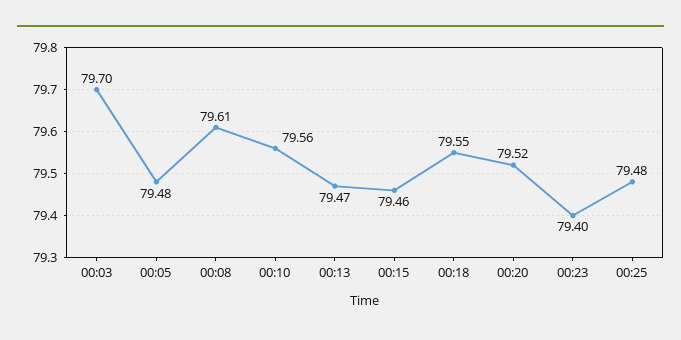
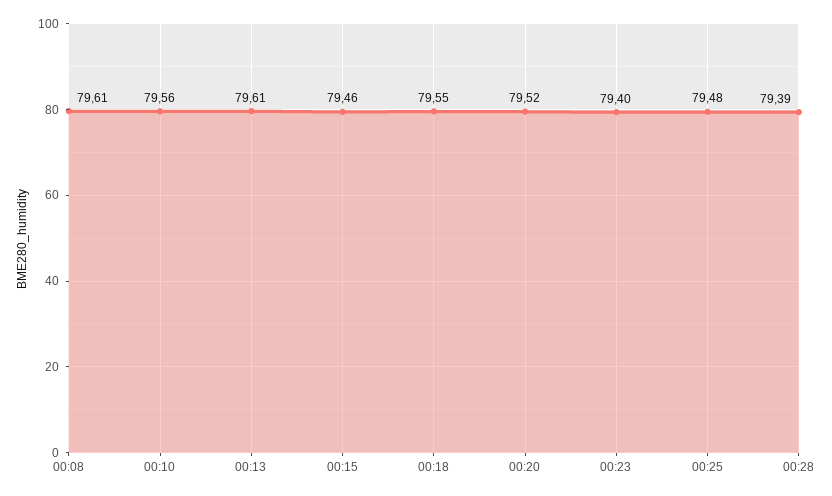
00:03: 79.7 -> none
00:05: 79.48 -> none
00:13: 79.47 -> 79.61
00:28: none -> 79.39

